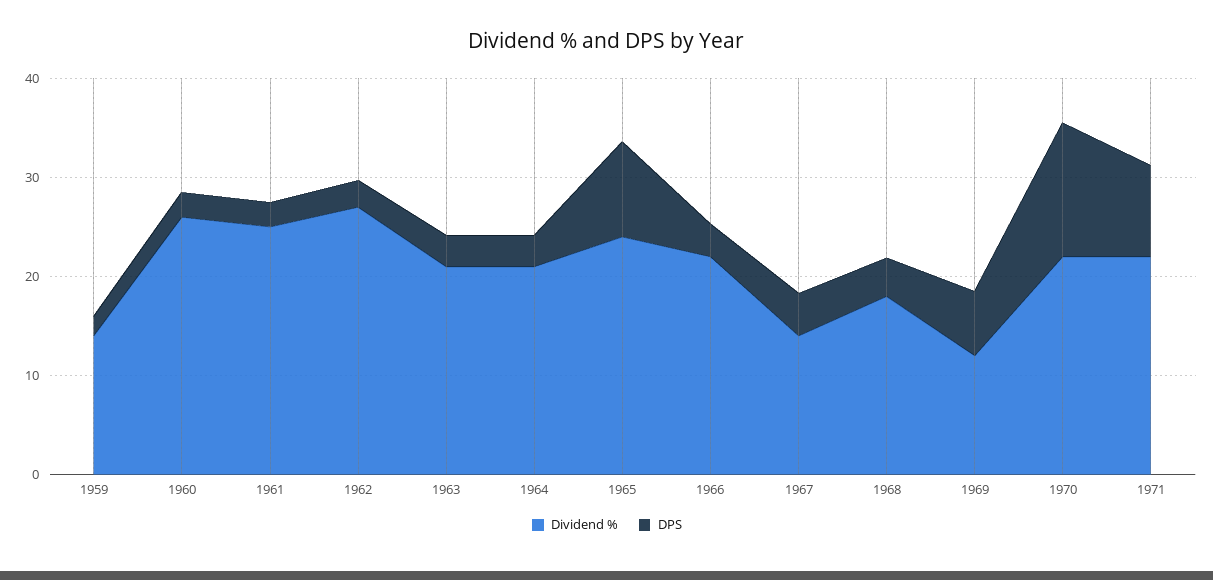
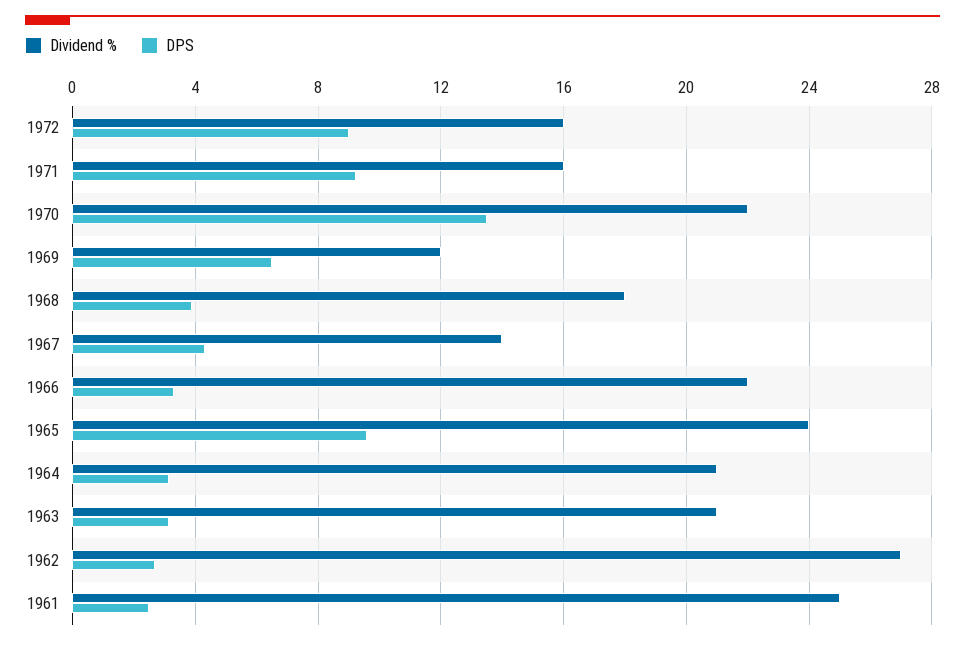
Dividend %, 1959: 14 -> none
DPS, 1959: 2 -> none
Dividend %, 1960: 26 -> none
DPS, 1960: 2 -> none
Dividend %, 1971: 22 -> 16
Dividend %, 1972: none -> 16
DPS, 1972: none -> 9

